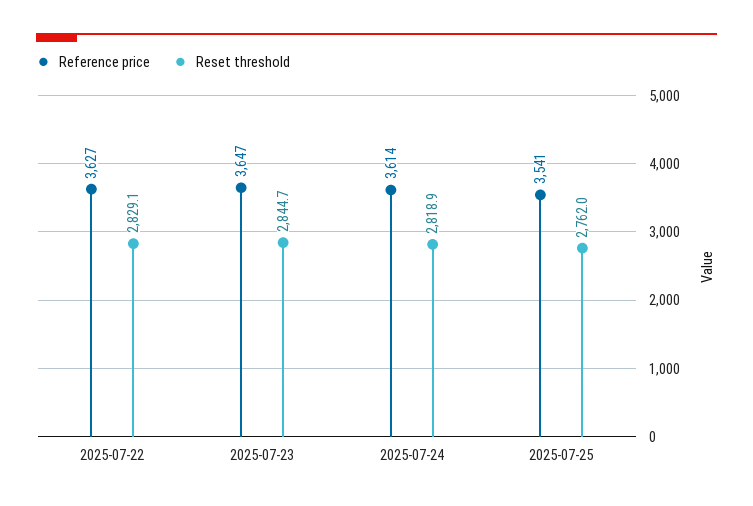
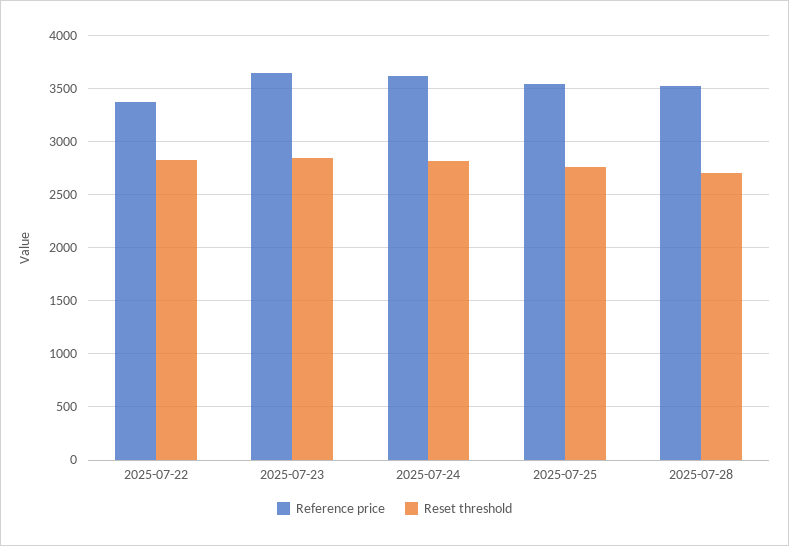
Reference price, 2025-07-22: 3627 -> 3400
Reference price, 2025-07-28: none -> 3500
Reset threshold, 2025-07-28: none -> 2700

